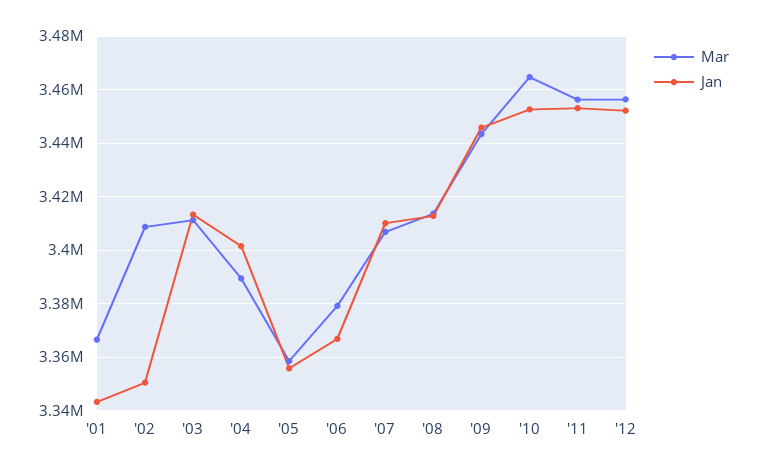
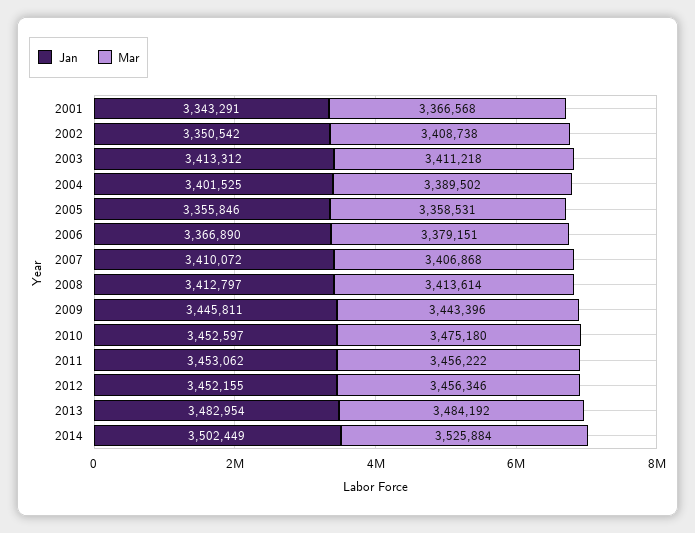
Mar, '10: 3465000 -> 3475180
Jan, 2013: none -> 3482954
Mar, 2013: none -> 3484192
Jan, 2014: none -> 3502449
Mar, 2014: none -> 3525884

